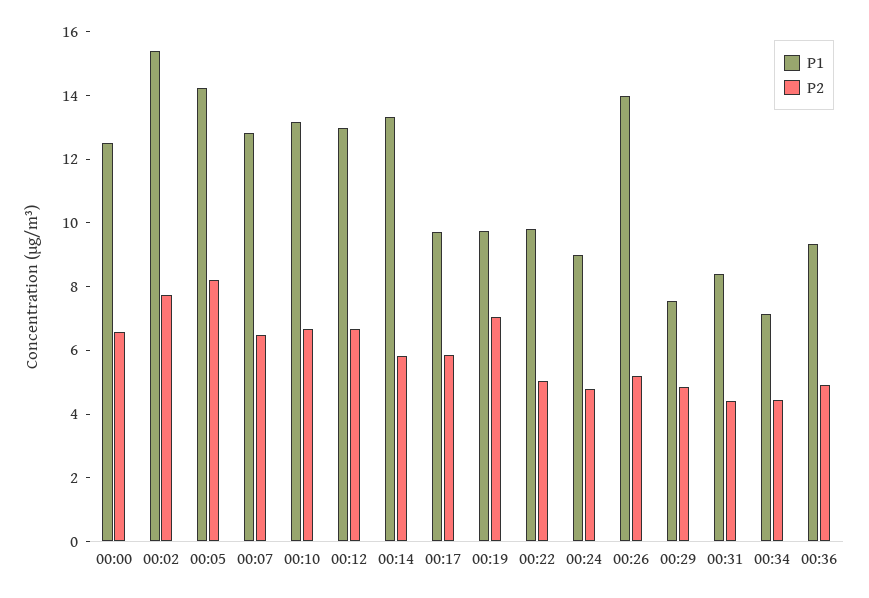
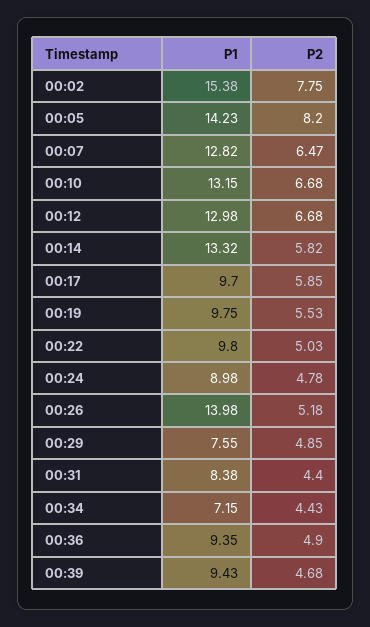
P1, 00:00: 12.5 -> none
P2, 00:00: 6.5 -> none
P2, 00:19: 7 -> 5.53
P1, 00:39: none -> 9.43
P2, 00:39: none -> 4.68

